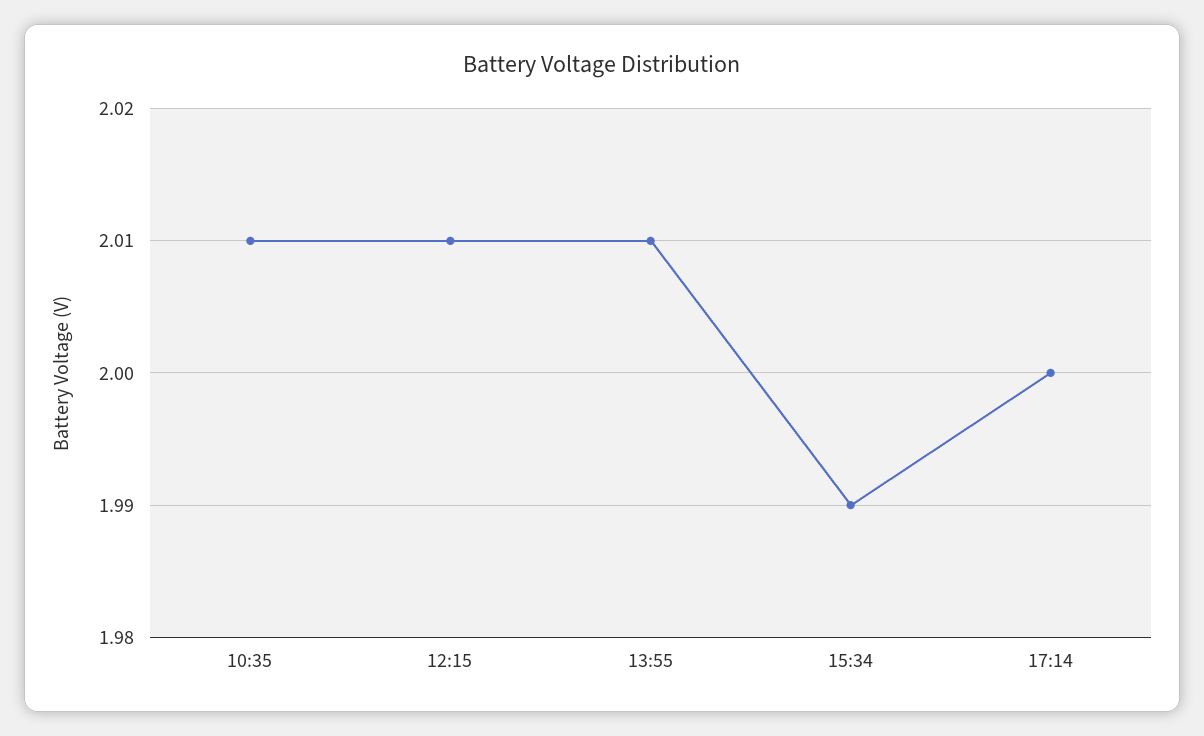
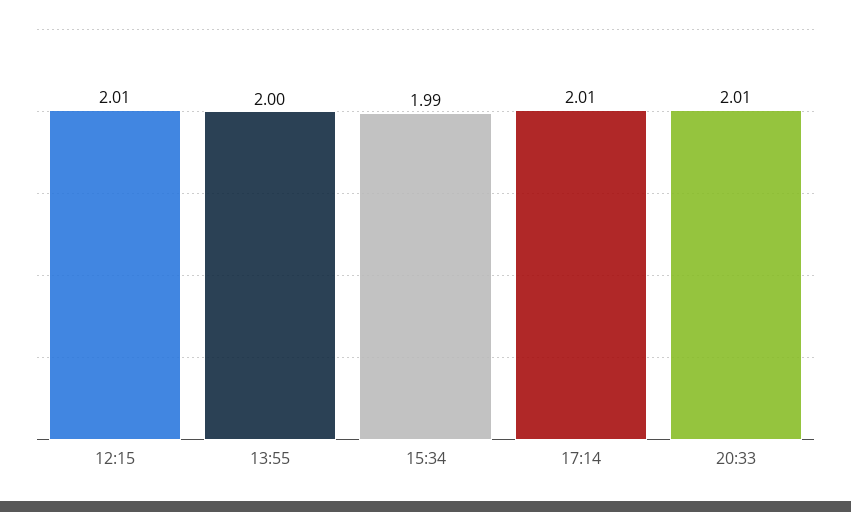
10:35: 2.01 -> none
13:55: 2.01 -> 2
17:14: 2 -> 2.01
20:33: none -> 2.01

